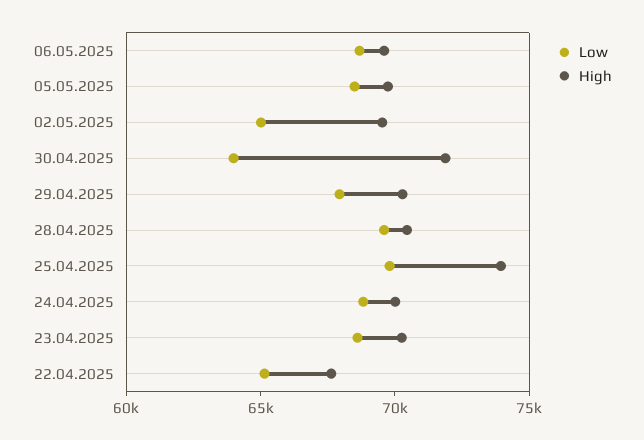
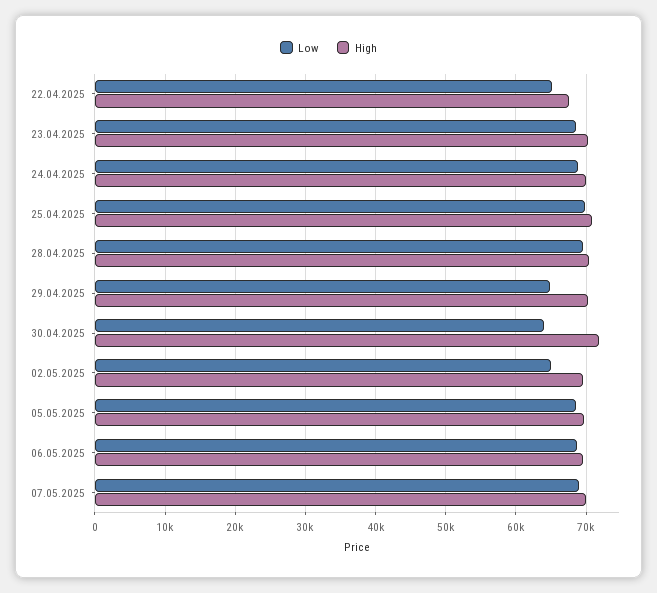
Low, 29.04.2025: 68000 -> 65000
High, 25.04.2025: 74000 -> 71000
Low, 07.05.2025: none -> 69000
High, 07.05.2025: none -> 70000

